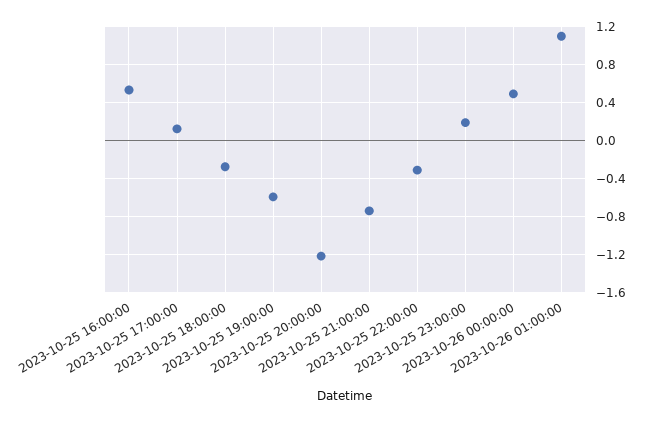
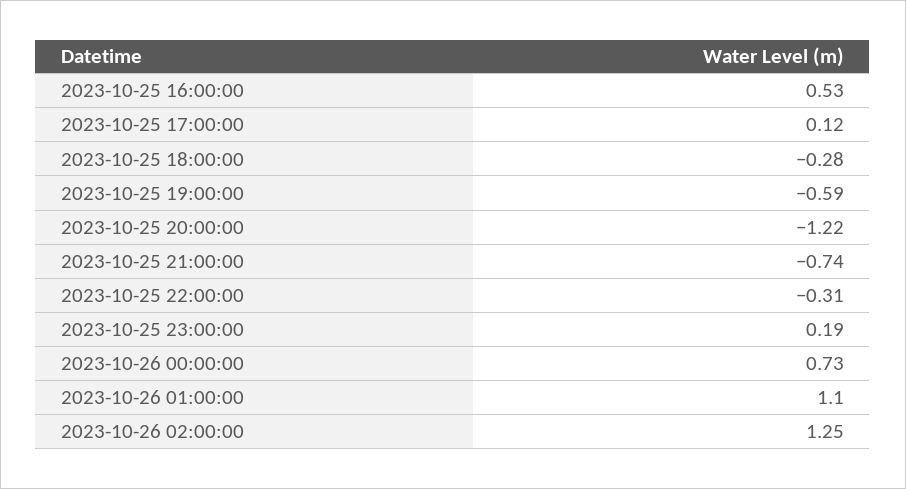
2023-10-26 00:00:00: 0.5 -> 0.73
2023-10-26 02:00:00: none -> 1.25

